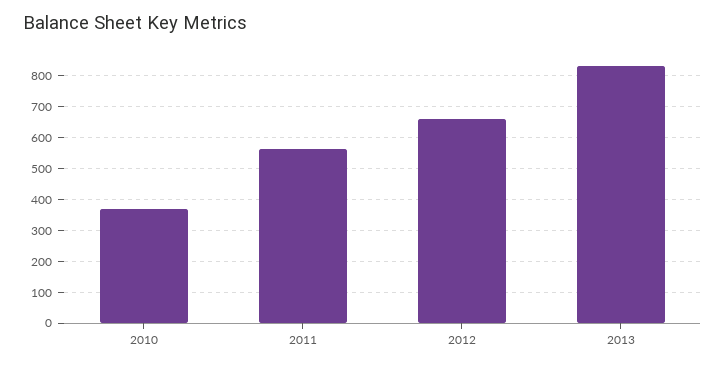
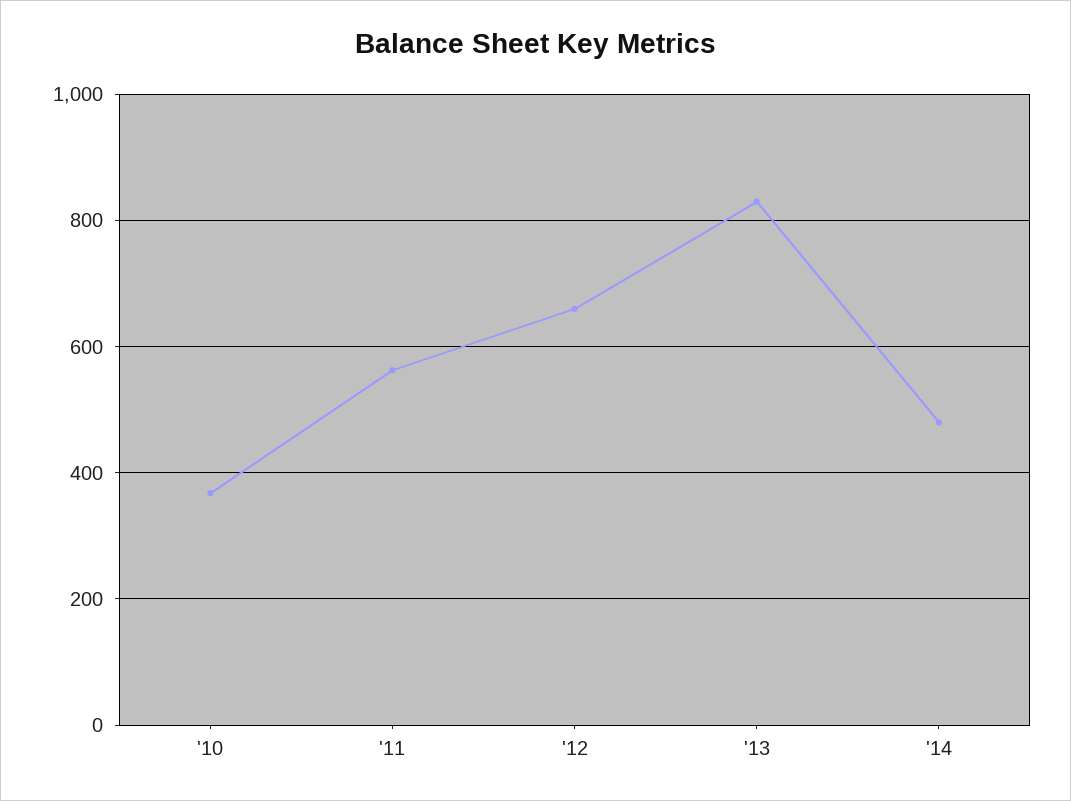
'14: none -> 480

